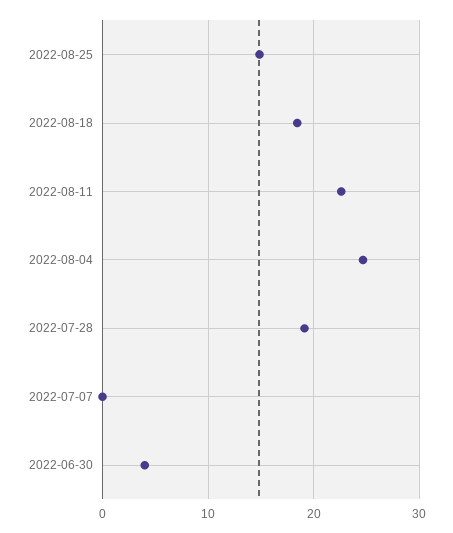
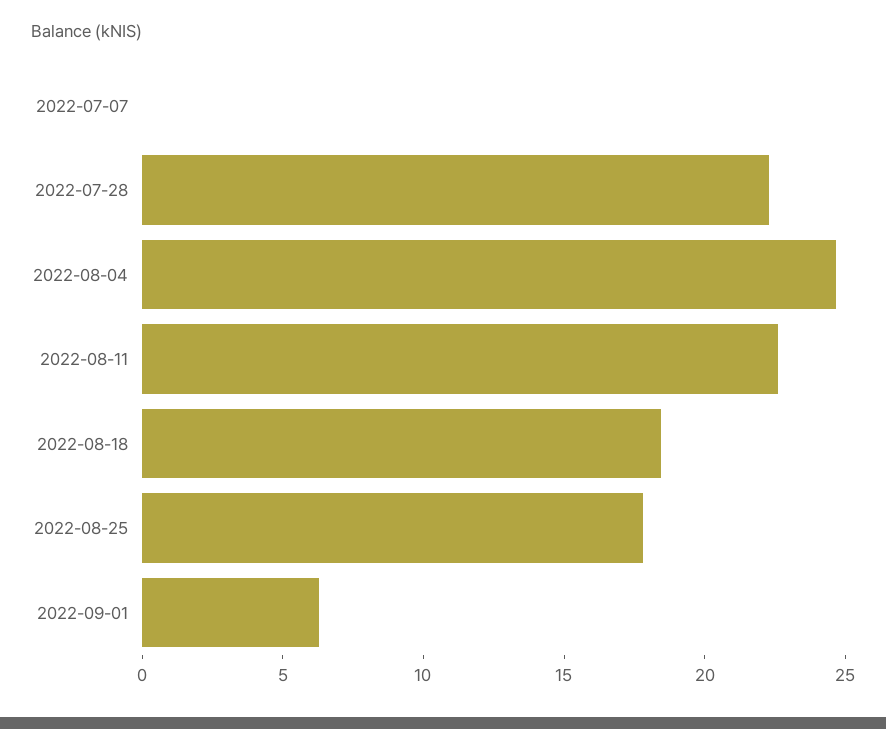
2022-08-25: 15 -> 18
2022-07-28: 19 -> 22
2022-06-30: 4 -> none
2022-09-01: none -> 6

